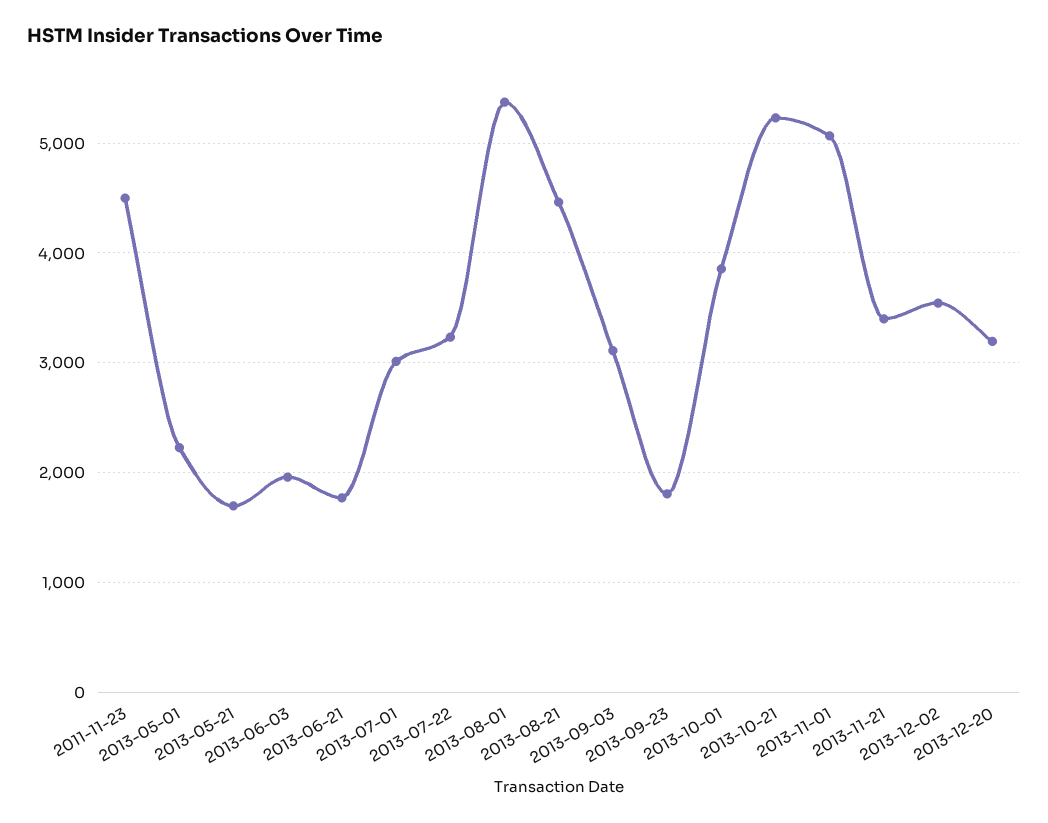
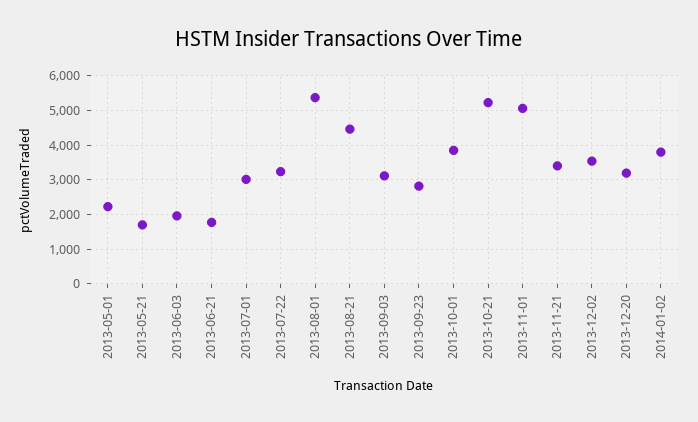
2011-11-23: 4500 -> none
2013-09-23: 1800 -> 2800
2014-01-02: none -> 3800

